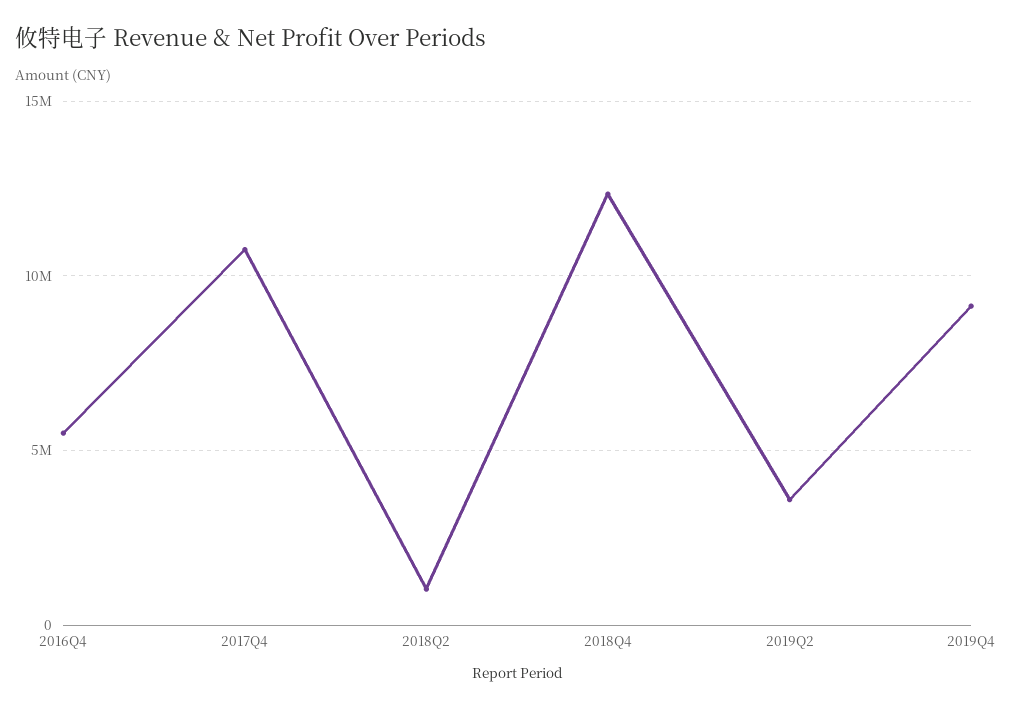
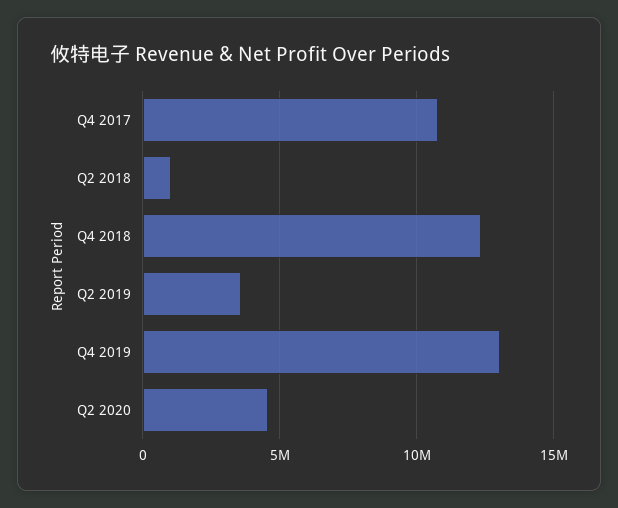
2016Q4: 5500000 -> none
2019Q4: 9000000 -> 13000000
Q2 2020: none -> 4500000

